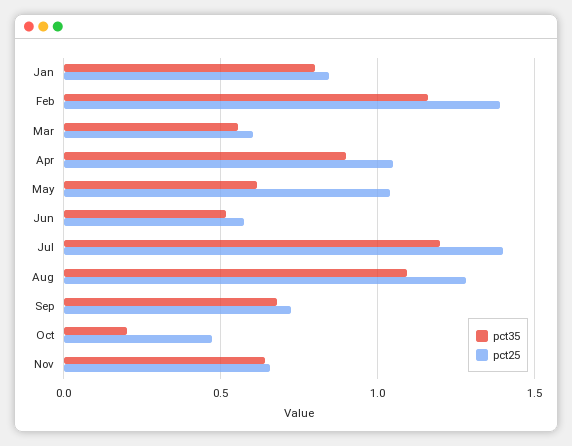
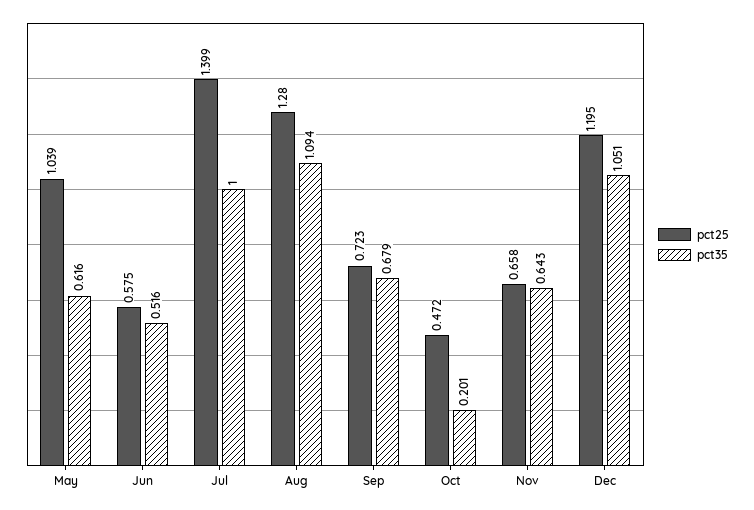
pct35, Jan: 0.8 -> none
pct25, Jan: 0.85 -> none
pct35, Feb: 1.15 -> none
pct25, Feb: 1.4 -> none
pct35, Mar: 0.55 -> none
pct25, Mar: 0.6 -> none
pct35, Apr: 0.9 -> none
pct25, Apr: 1.05 -> none
pct35, Jul: 1.2 -> 1
pct25, Dec: none -> 1.195
pct35, Dec: none -> 1.051

